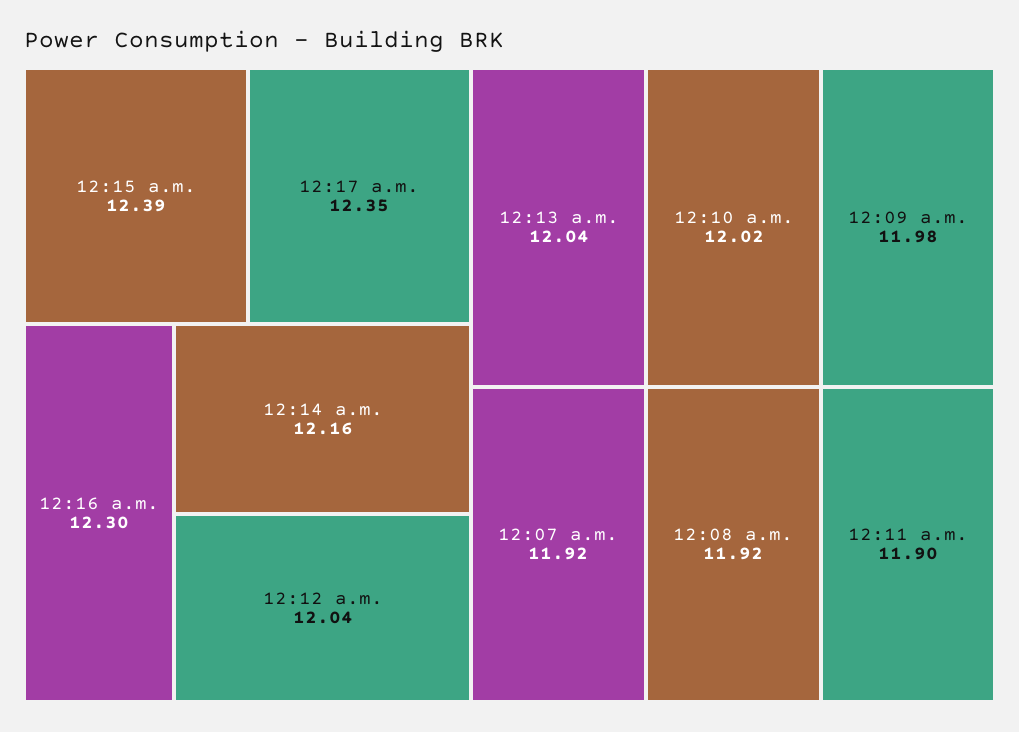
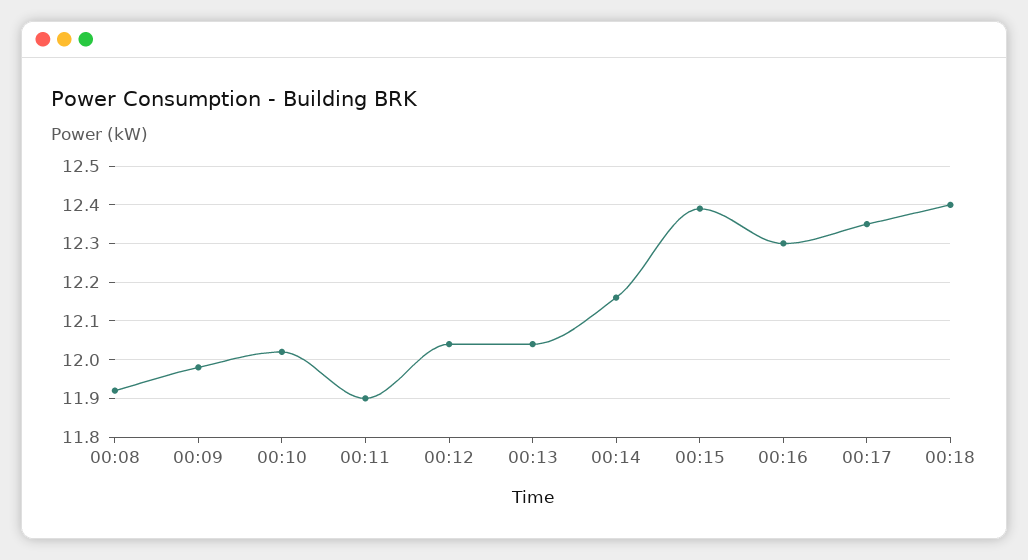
12:07 a.m.: 11.92 -> none
00:18: none -> 12.4

